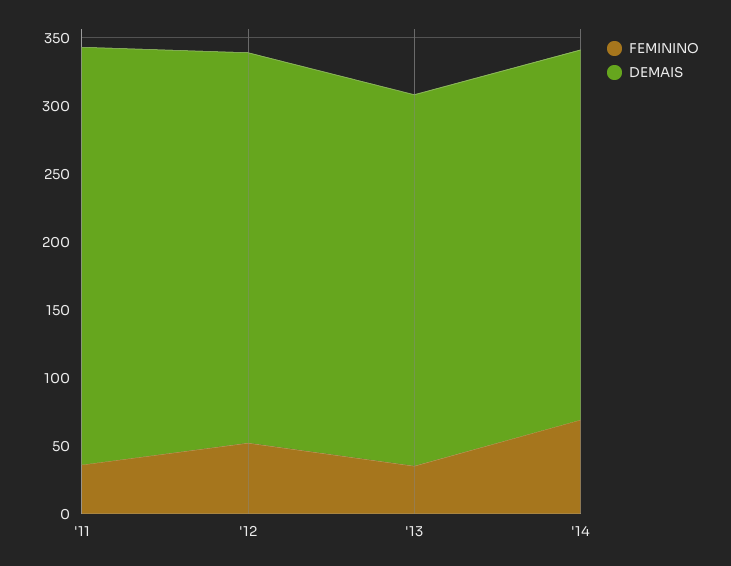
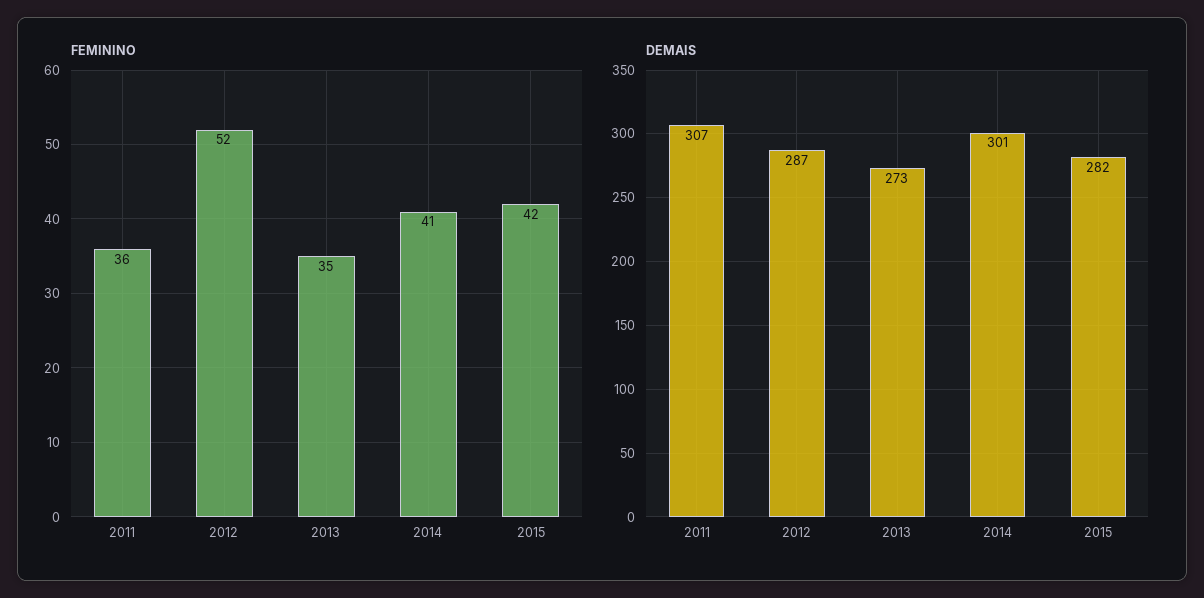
FEMININO, '14: 70 -> 41
DEMAIS, '14: 270 -> 301
FEMININO, 2015: none -> 42
DEMAIS, 2015: none -> 282

